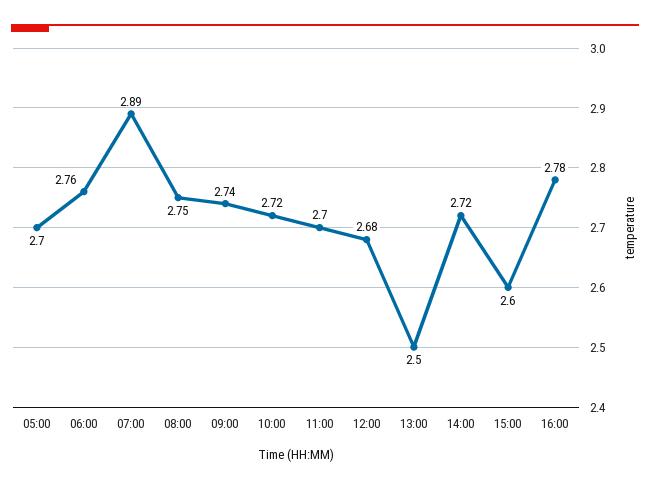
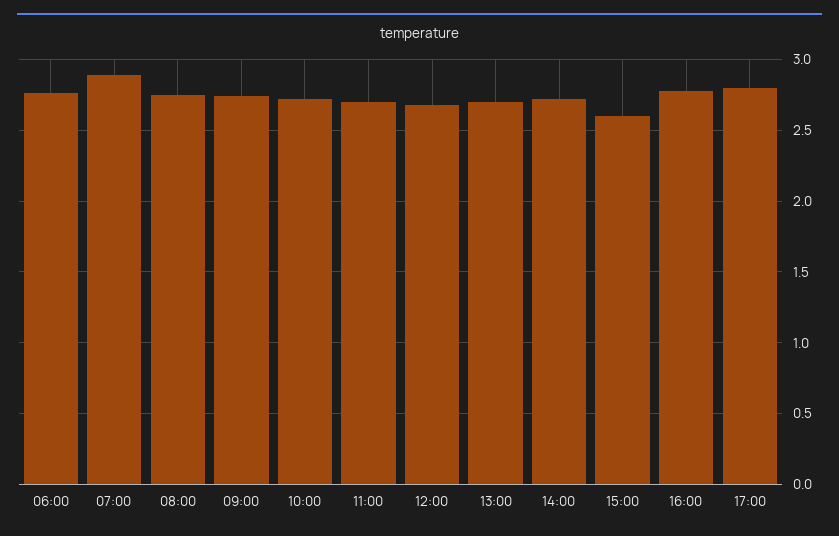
05:00: 2.7 -> none
13:00: 2.5 -> 2.7
17:00: none -> 2.8

